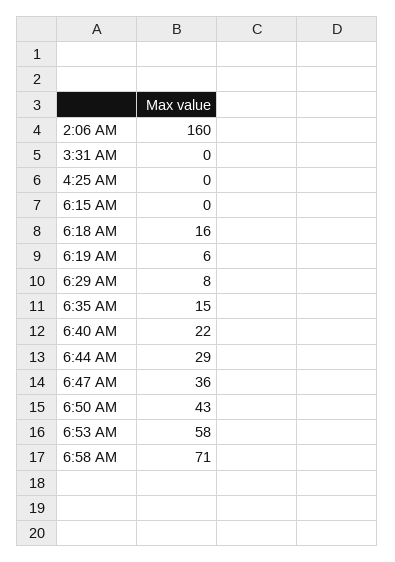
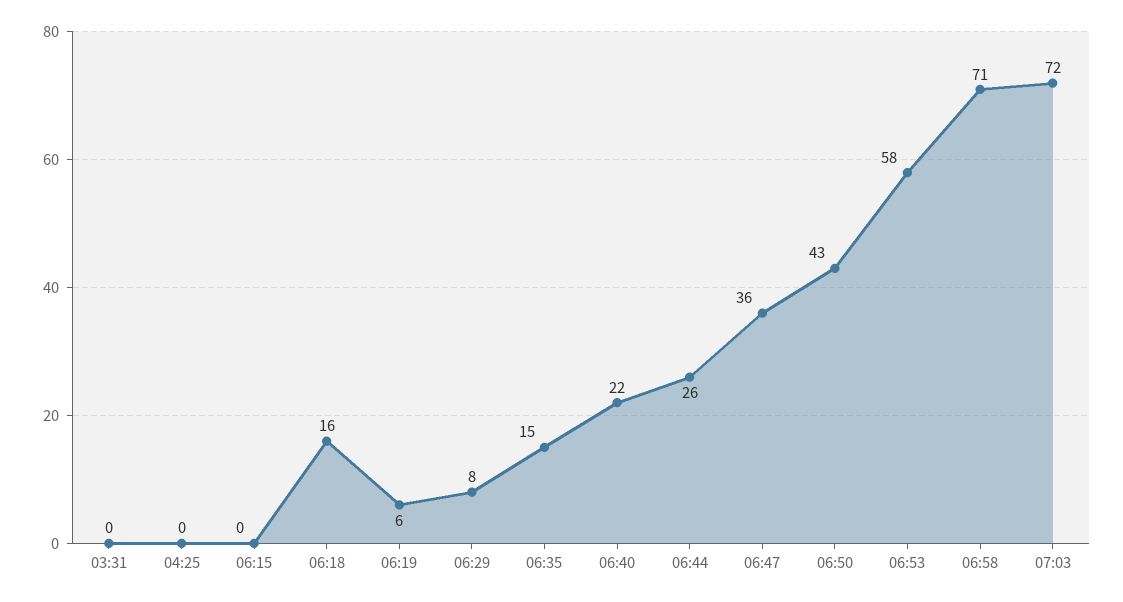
2:06 AM: 160 -> none
6:44 AM: 29 -> 26
07:03: none -> 72

